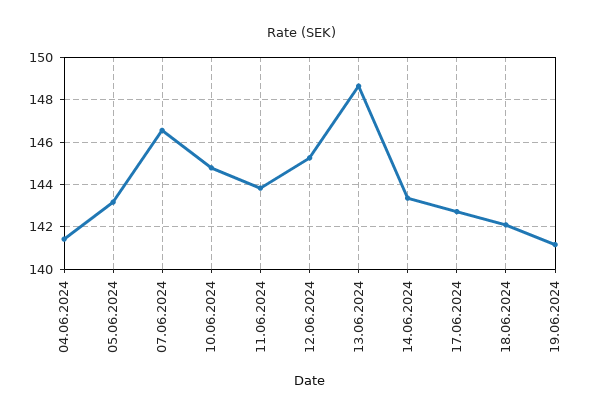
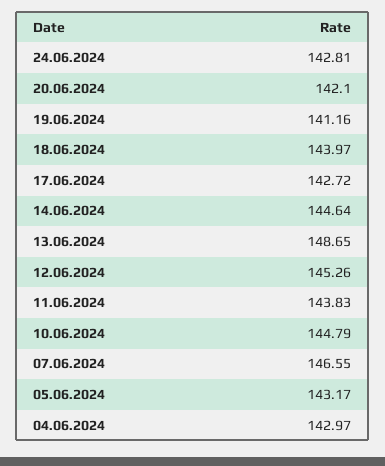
04.06.2024: 141.5 -> 142.97
14.06.2024: 143.5 -> 144.64
18.06.2024: 142 -> 143.97
24.06.2024: none -> 142.81
20.06.2024: none -> 142.1

